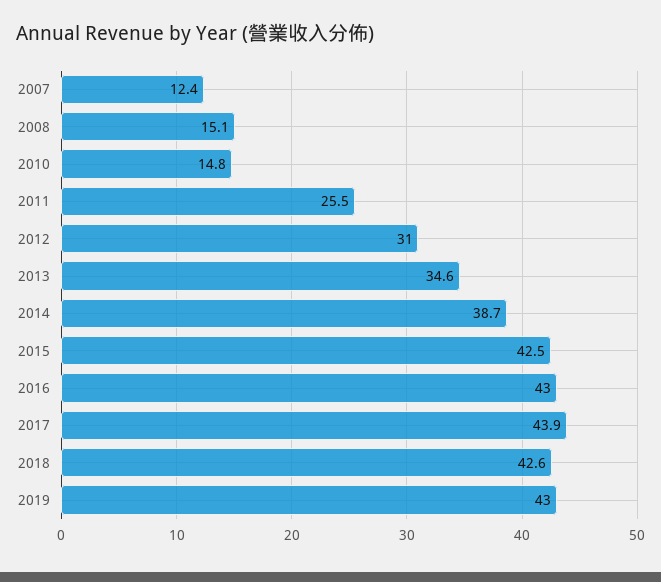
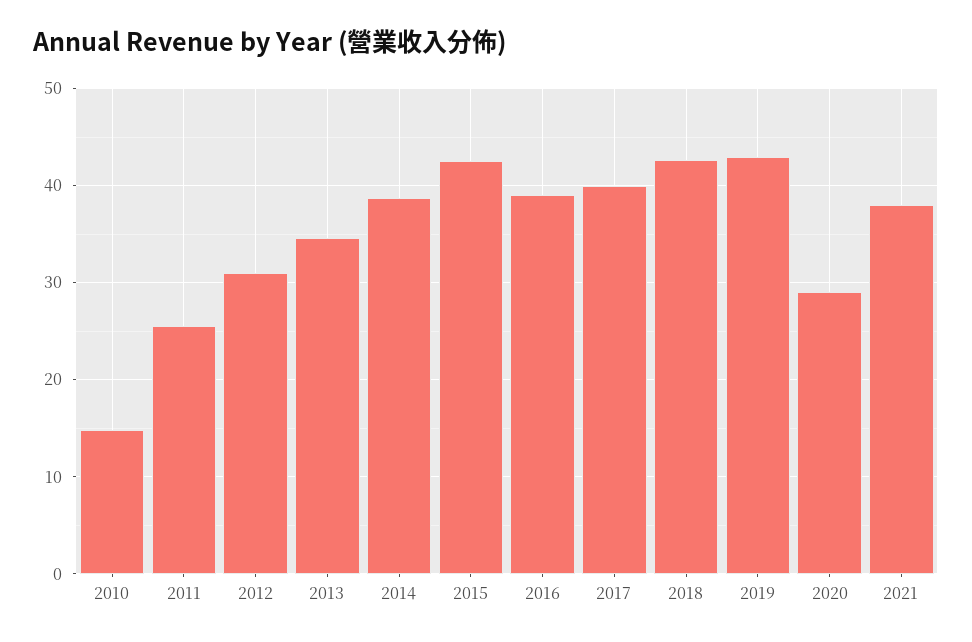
2007: 12.4 -> none
2008: 15.1 -> none
2016: 43 -> 39
2017: 43.9 -> 40
2020: none -> 29
2021: none -> 38

